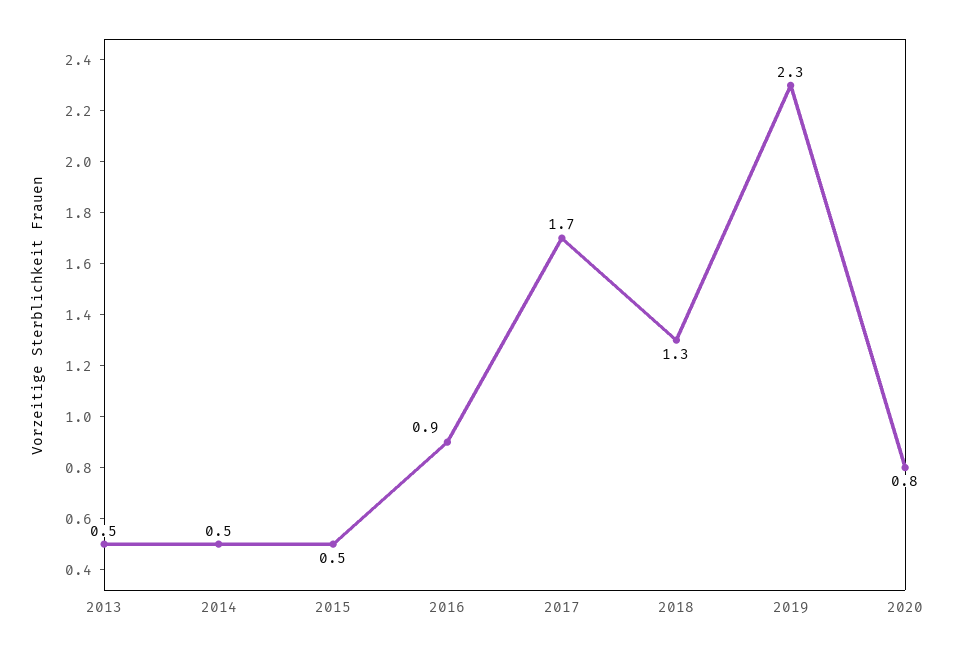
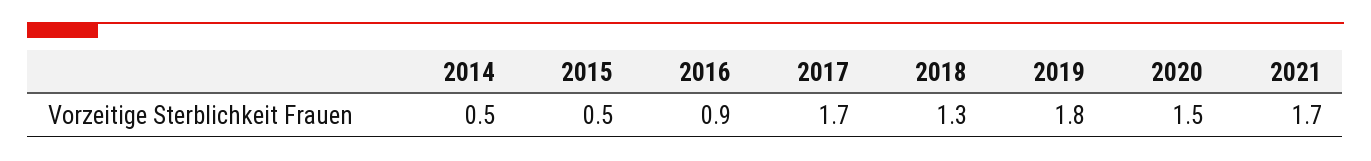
2013: 0.5 -> none
2019: 2.3 -> 1.8
2020: 0.8 -> 1.5
2021: none -> 1.7

